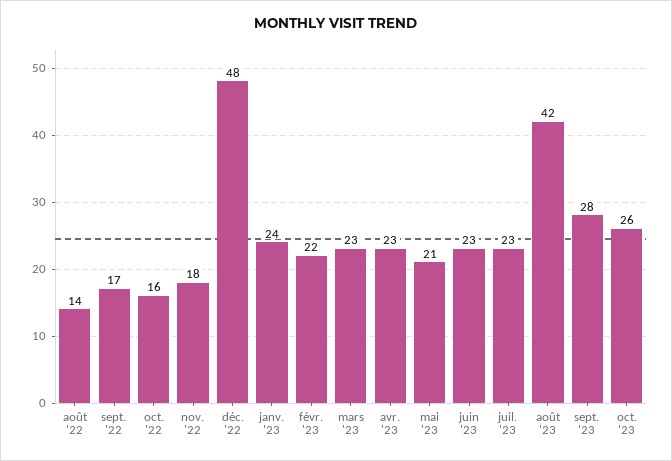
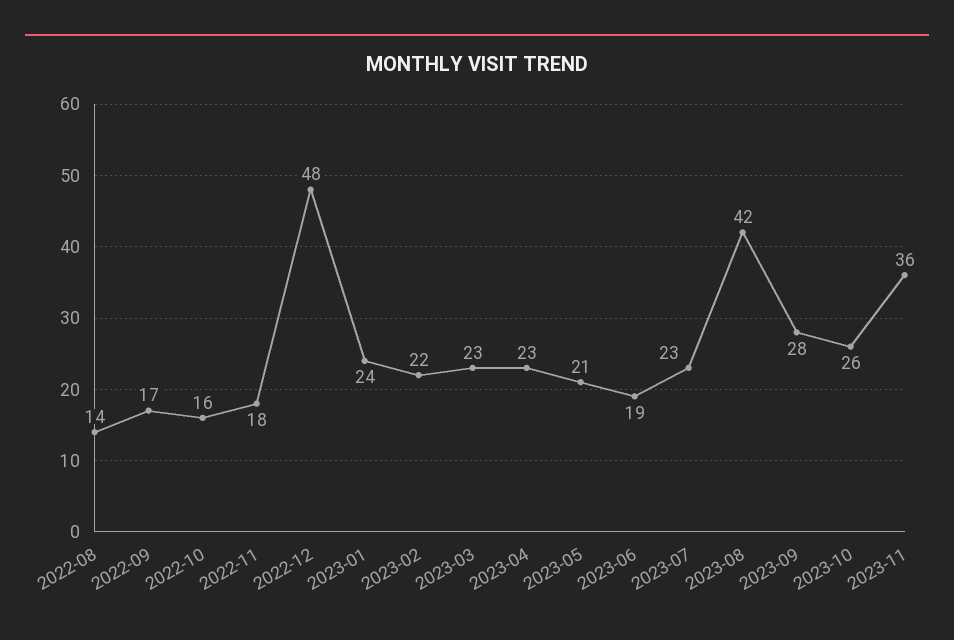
juin '23: 23 -> 19
2023-11: none -> 36

